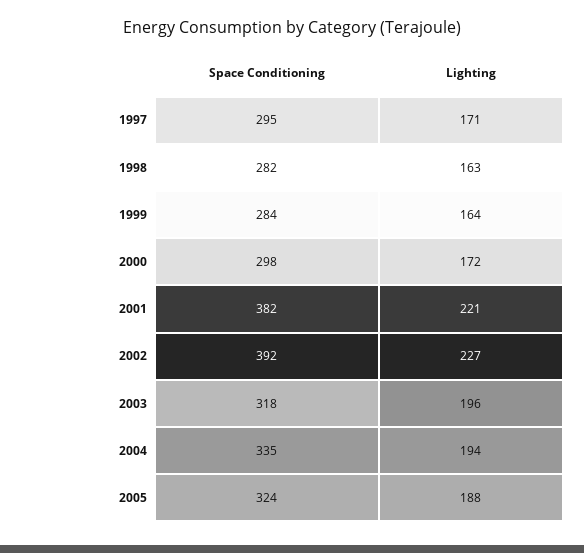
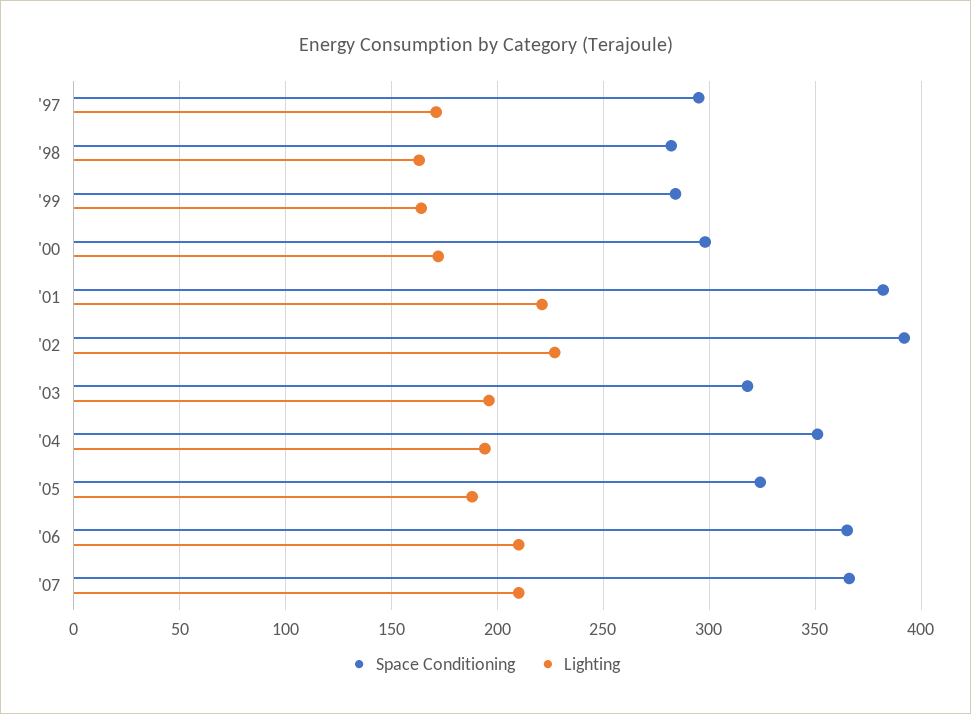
Space Conditioning, 2004: 335 -> 350
Space Conditioning, '06: none -> 365
Lighting, '06: none -> 210
Space Conditioning, '07: none -> 365
Lighting, '07: none -> 210

